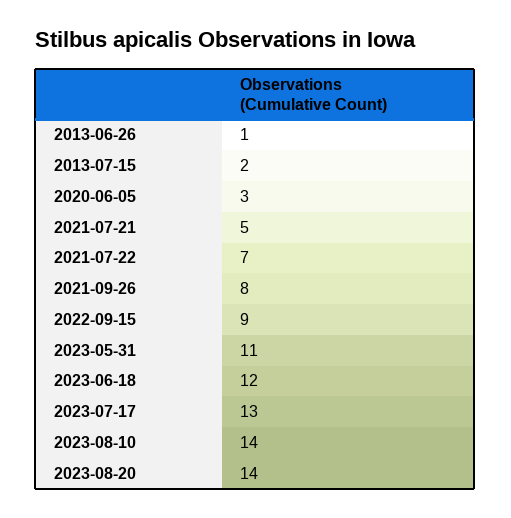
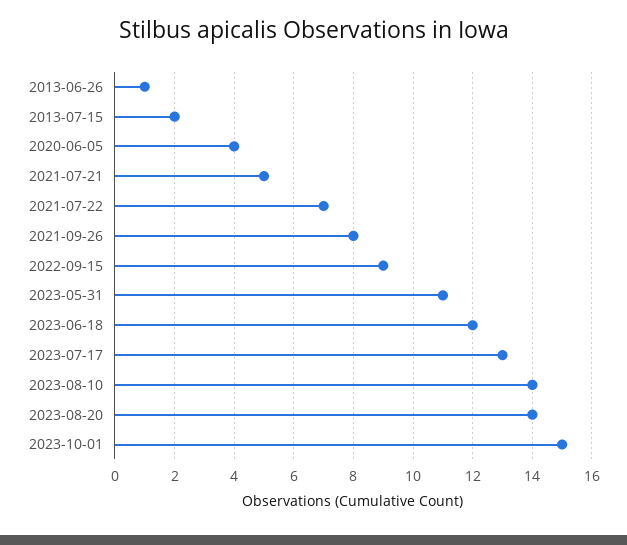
2020-06-05: 3 -> 4
2023-10-01: none -> 15

